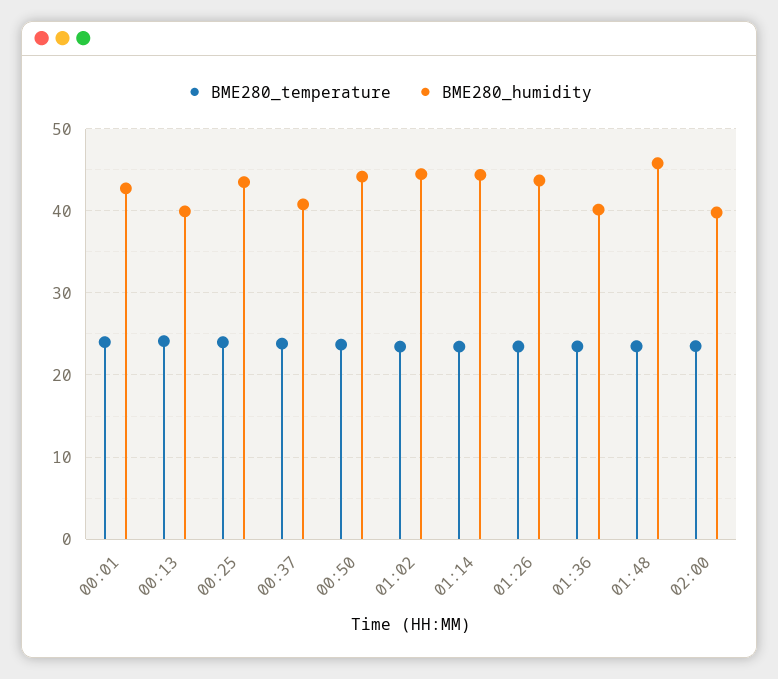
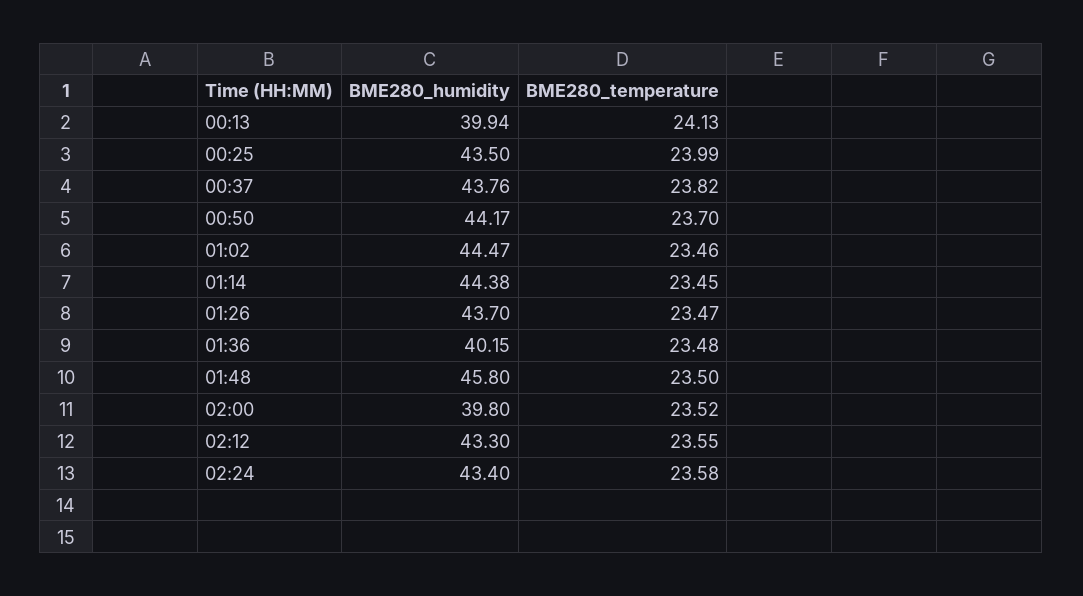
BME280_temperature, 00:01: 24 -> none
BME280_humidity, 00:01: 43 -> none
BME280_humidity, 00:37: 41 -> 43.76
BME280_humidity, 02:12: none -> 43.3
BME280_temperature, 02:12: none -> 23.55
BME280_humidity, 02:24: none -> 43.4
BME280_temperature, 02:24: none -> 23.58

